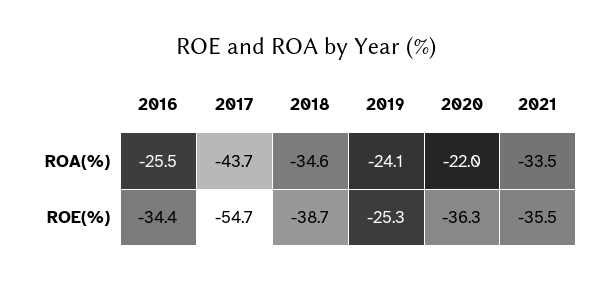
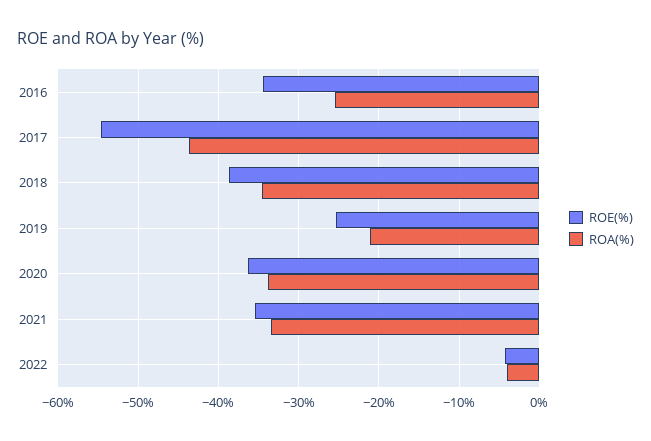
ROA(%), 2019: -24.1 -> -21
ROA(%), 2020: -22 -> -34
ROE(%), 2022: none -> -4
ROA(%), 2022: none -> -4

